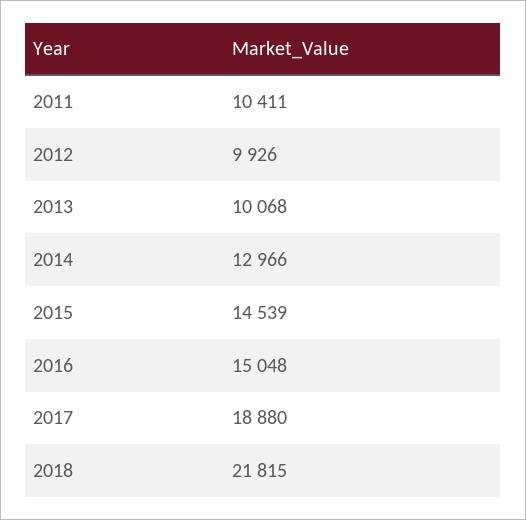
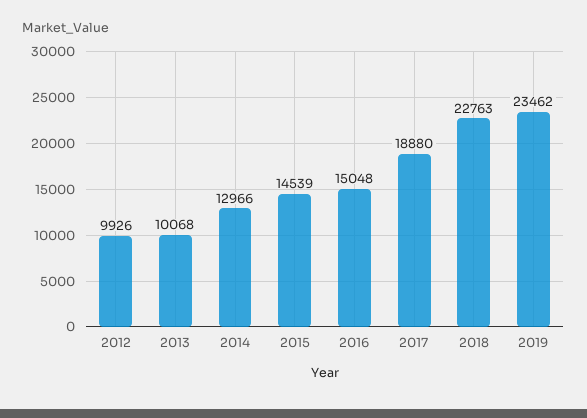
2011: 10411 -> none
2018: 21815 -> 22763
2019: none -> 23462

